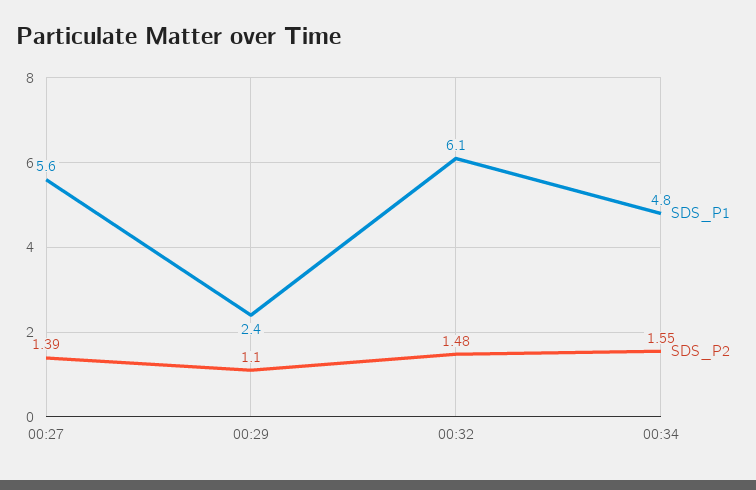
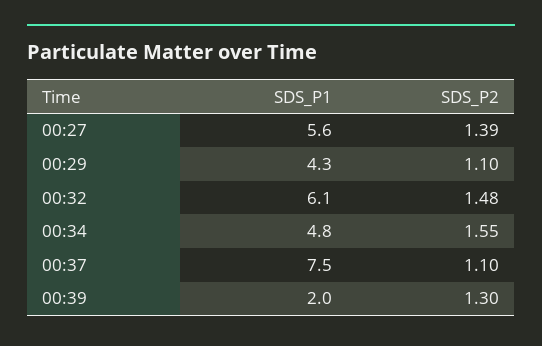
SDS_P1, 00:29: 2.4 -> 4.3
SDS_P1, 00:37: none -> 7.5
SDS_P2, 00:37: none -> 1.1
SDS_P1, 00:39: none -> 2
SDS_P2, 00:39: none -> 1.3

